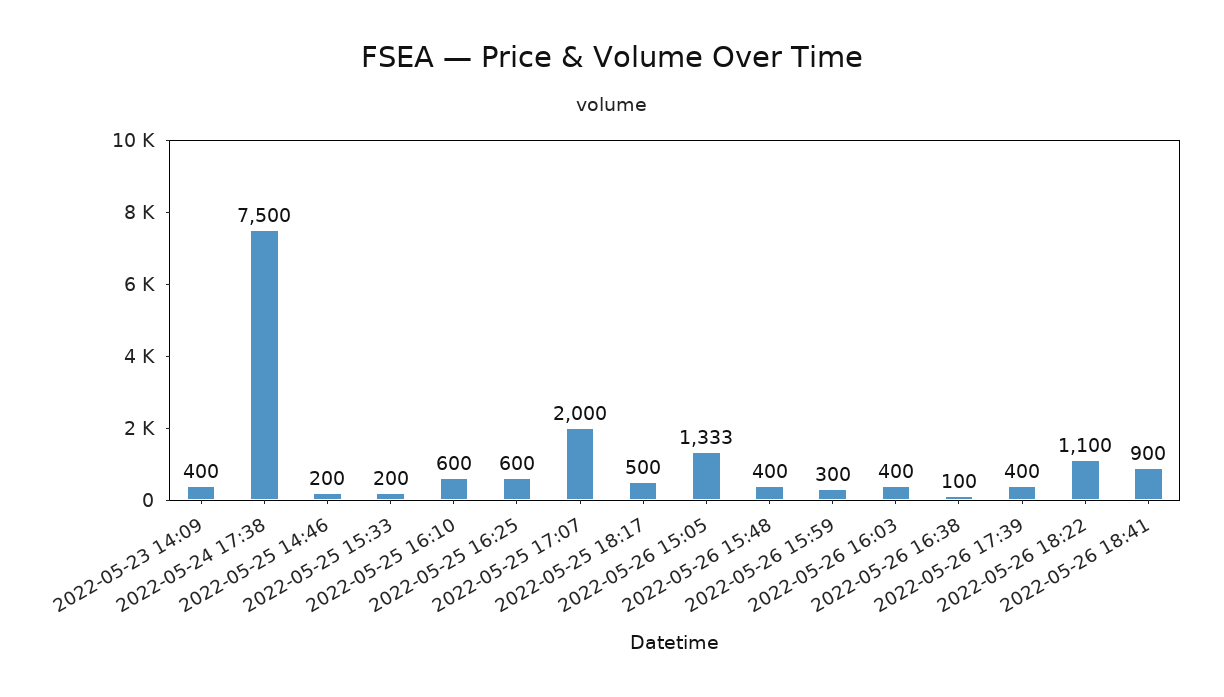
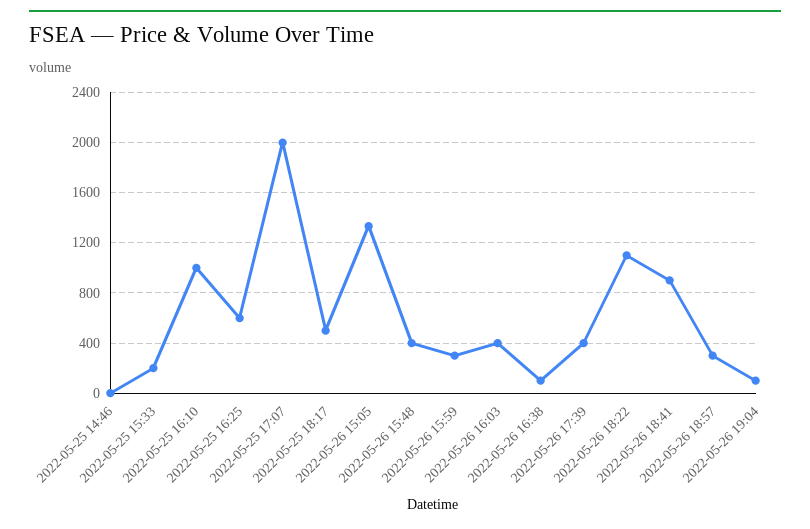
2022-05-23 14:09: 400 -> none
2022-05-24 17:38: 7500 -> none
2022-05-25 14:46: 200 -> 0
2022-05-25 16:10: 600 -> 1000
2022-05-26 18:57: none -> 300
2022-05-26 19:04: none -> 100

